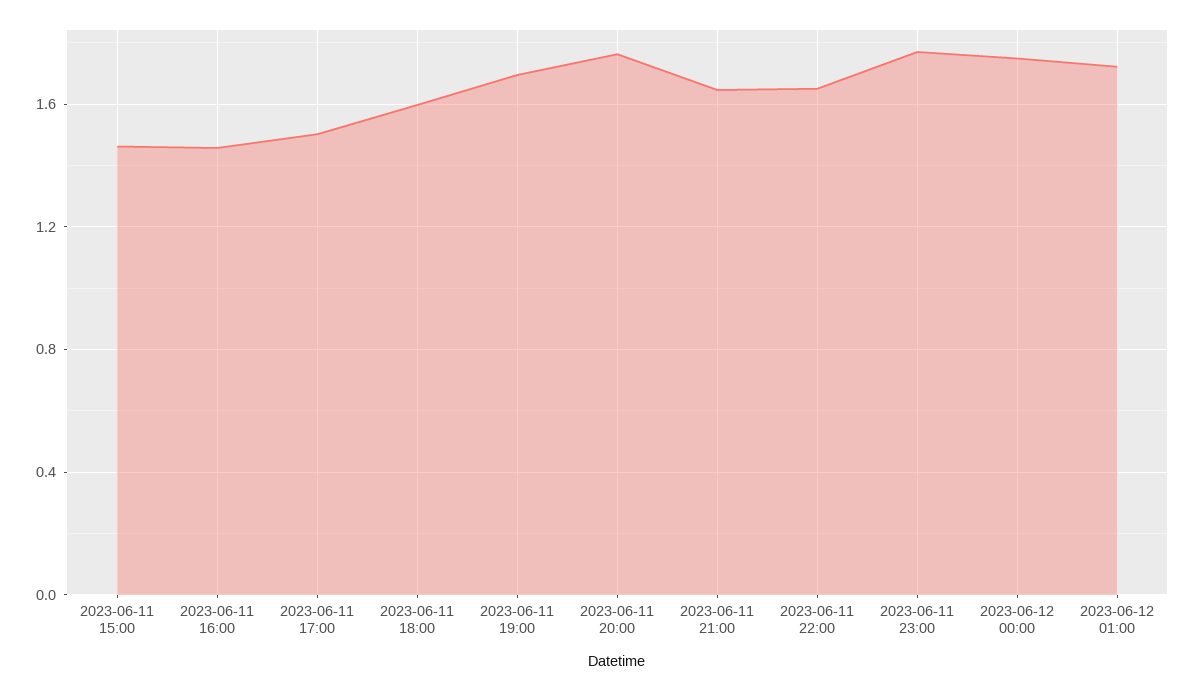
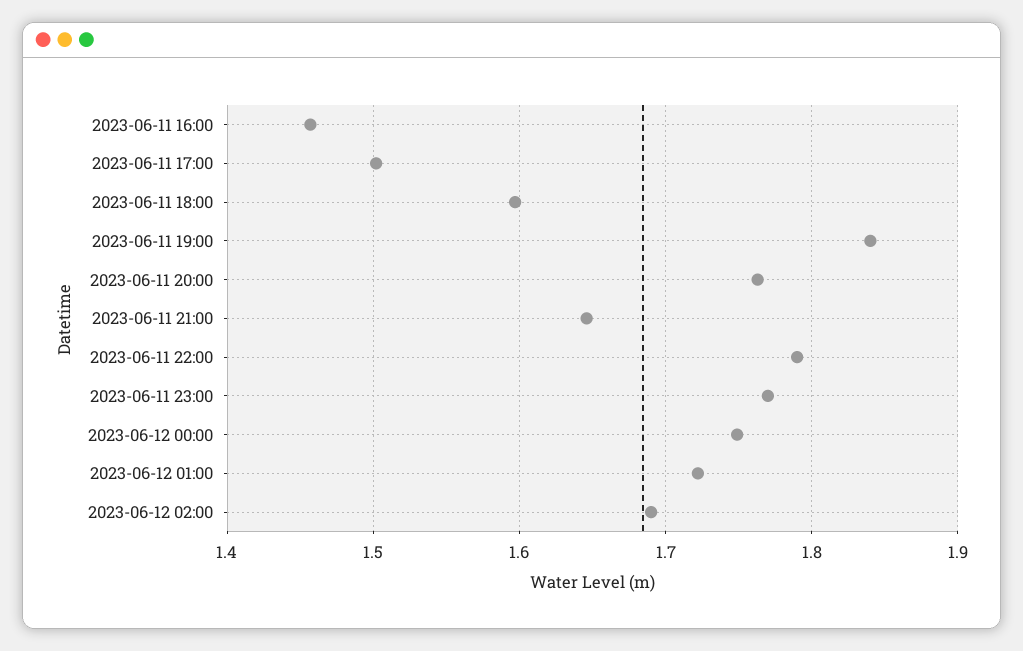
2023-06-11 15:00: 1.45 -> none
2023-06-11 19:00: 1.7 -> 1.84
2023-06-11 22:00: 1.65 -> 1.79
2023-06-12 02:00: none -> 1.69

